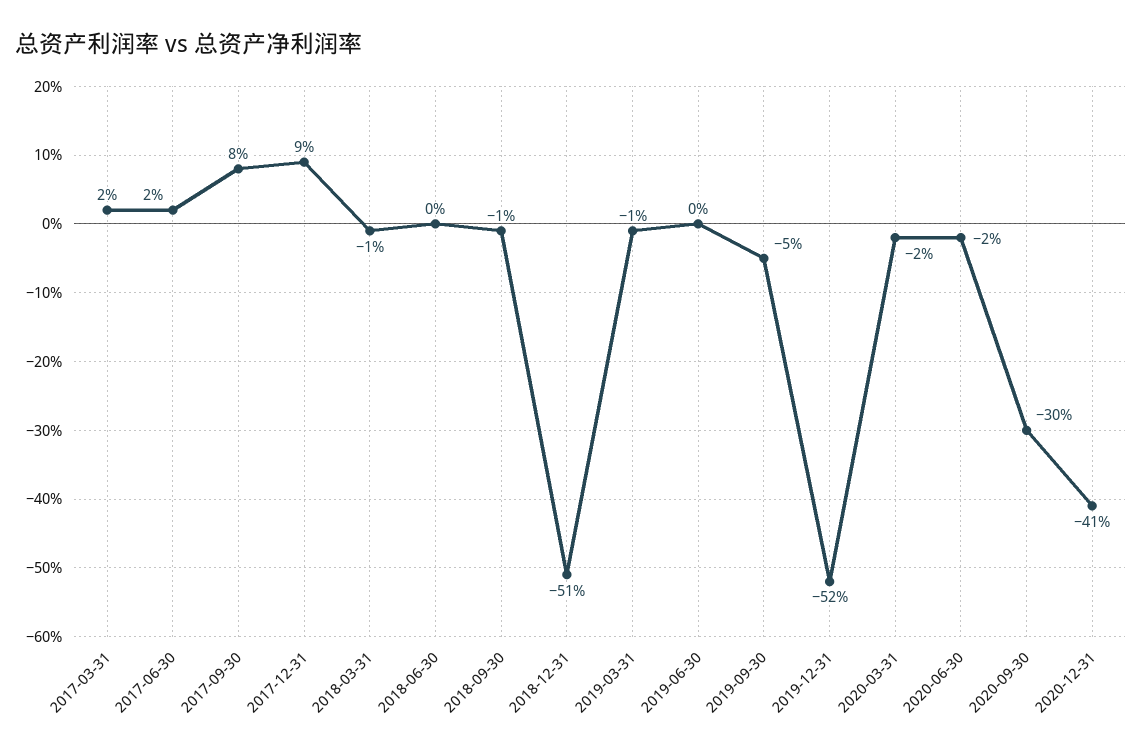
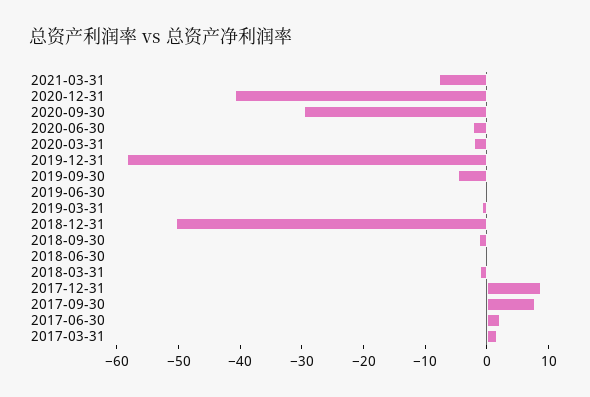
2019-12-31: -52 -> -58
2021-03-31: none -> -8

